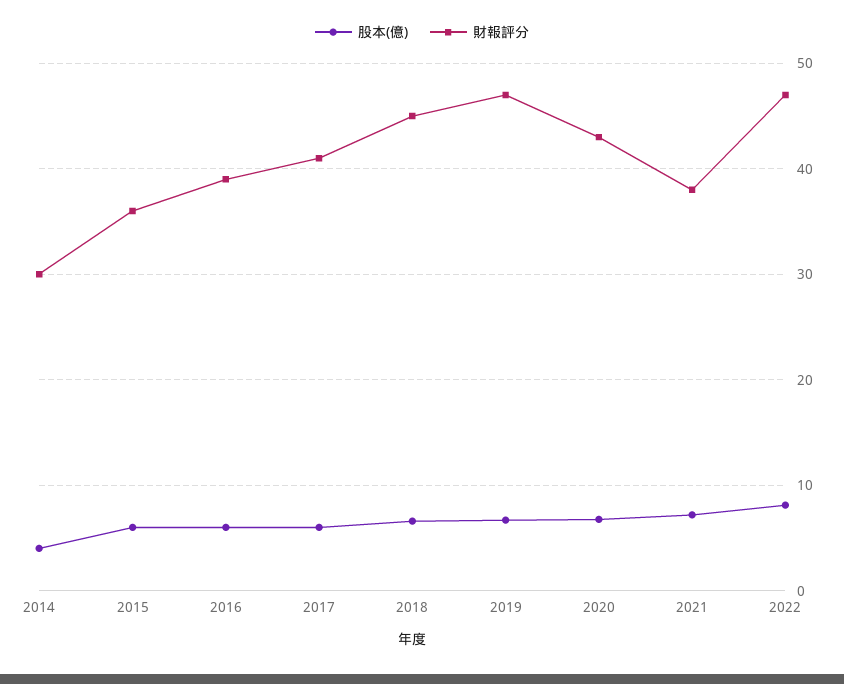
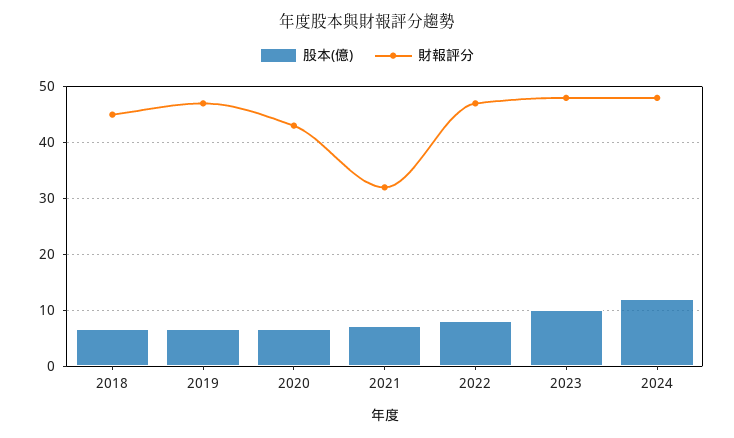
股本(億), 2014: 4 -> none
財報評分, 2014: 30 -> none
股本(億), 2015: 6 -> none
財報評分, 2015: 36 -> none
股本(億), 2016: 6 -> none
財報評分, 2016: 39 -> none
股本(億), 2017: 6 -> none
財報評分, 2017: 41 -> none
財報評分, 2021: 38 -> 32
股本(億), 2023: none -> 10
財報評分, 2023: none -> 48
股本(億), 2024: none -> 12
財報評分, 2024: none -> 48

